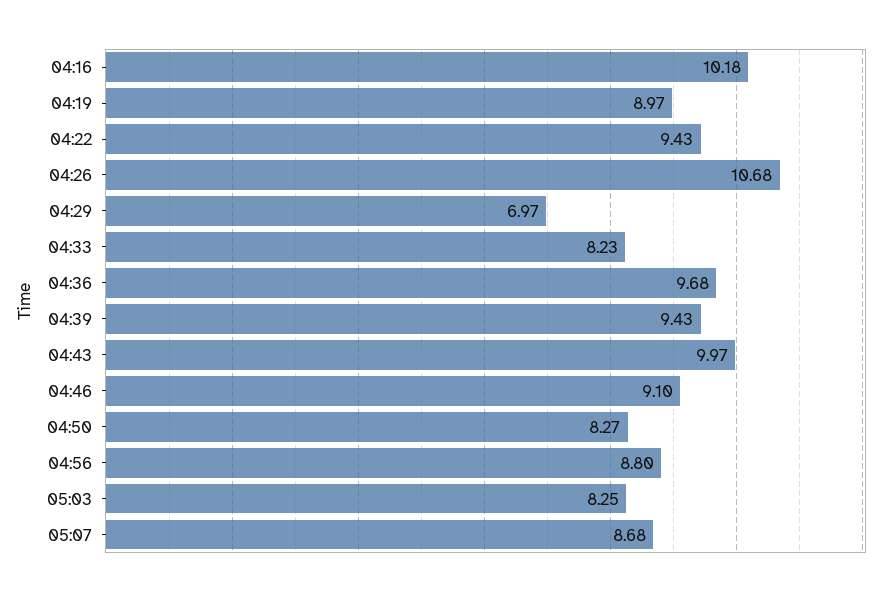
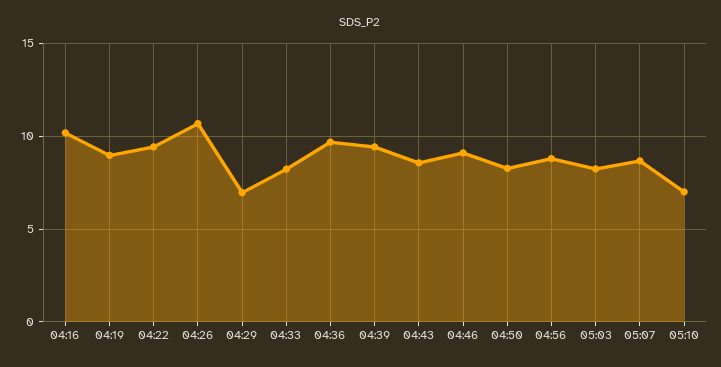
04:43: 9.97 -> 8.5
05:10: none -> 7

